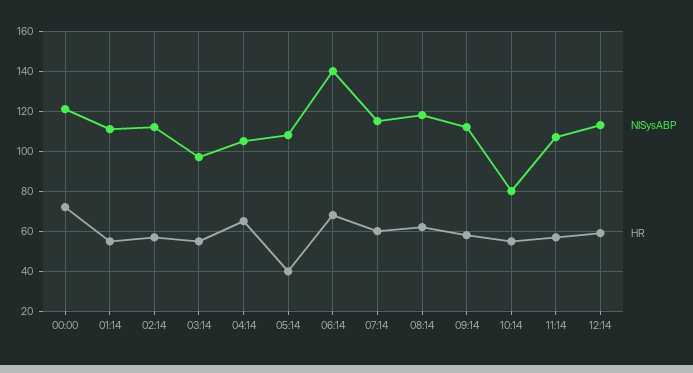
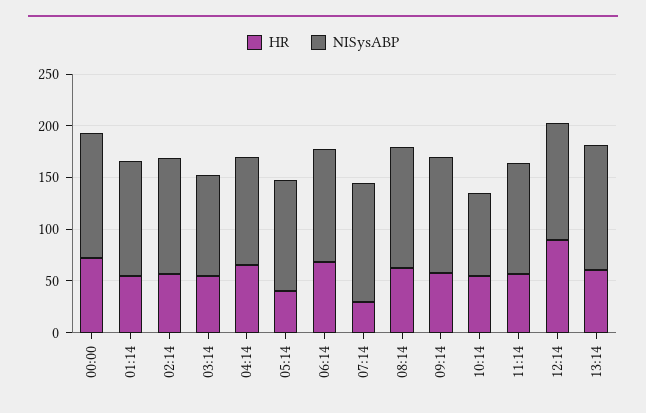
NISysABP, 06:14: 140 -> 110
HR, 07:14: 60 -> 30
HR, 12:14: 60 -> 90
HR, 13:14: none -> 60
NISysABP, 13:14: none -> 120

